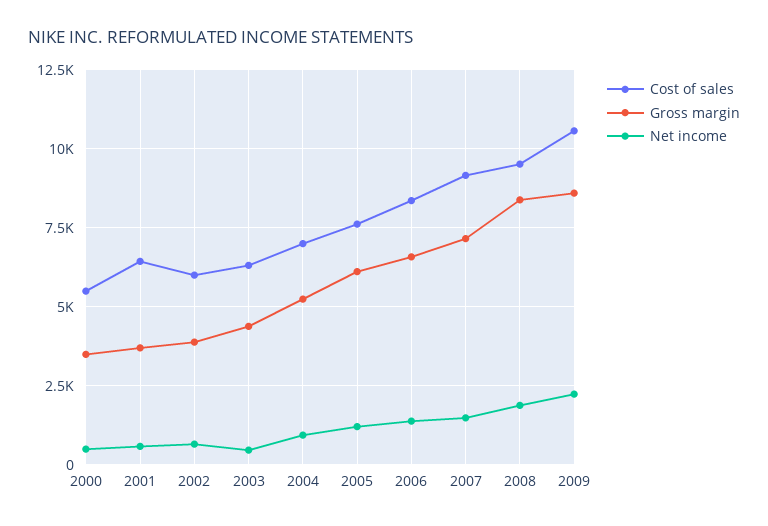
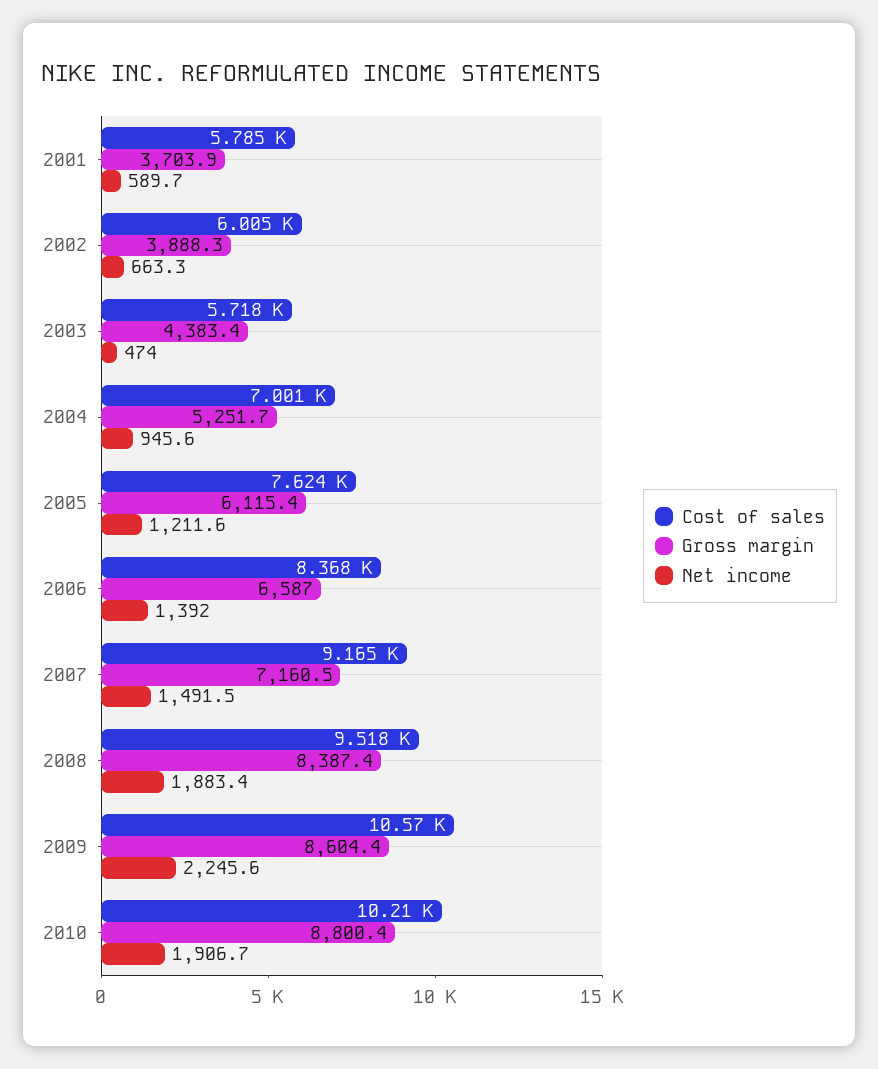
Cost of sales, 2000: 5500 -> none
Gross margin, 2000: 3500 -> none
Net income, 2000: 500 -> none
Cost of sales, 2001: 6500 -> 5785
Cost of sales, 2003: 6250 -> 5718
Cost of sales, 2010: none -> 10210
Gross margin, 2010: none -> 8800.4
Net income, 2010: none -> 1906.7

